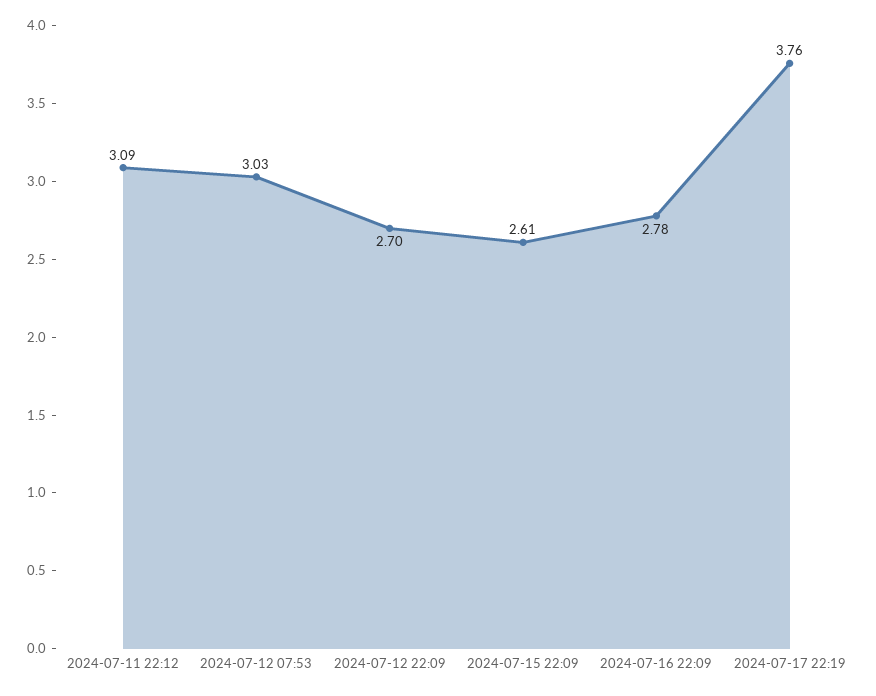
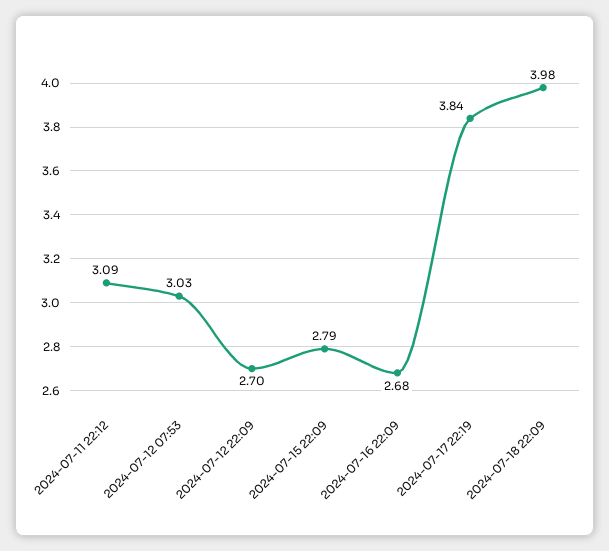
2024-07-15 22:09: 2.61 -> 2.79
2024-07-16 22:09: 2.78 -> 2.68
2024-07-17 22:19: 3.76 -> 3.84
2024-07-18 22:09: none -> 3.98

